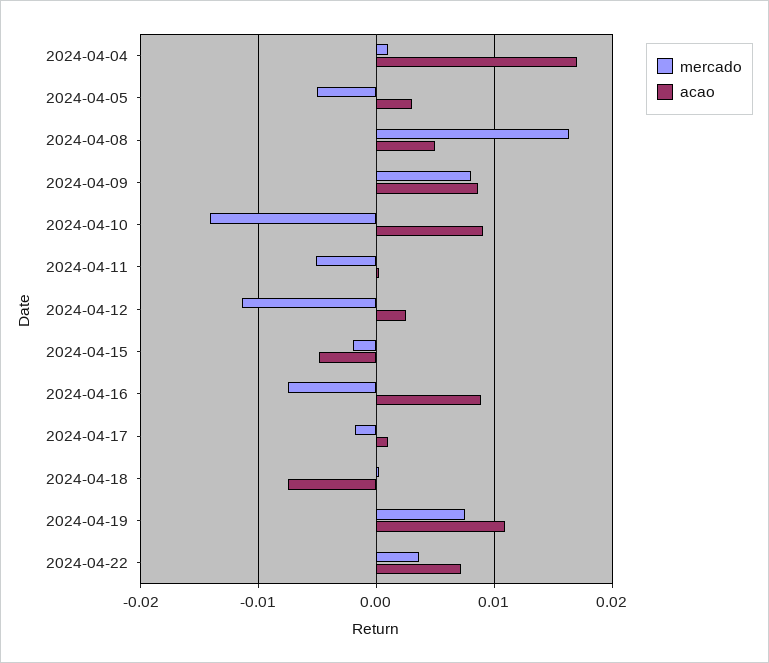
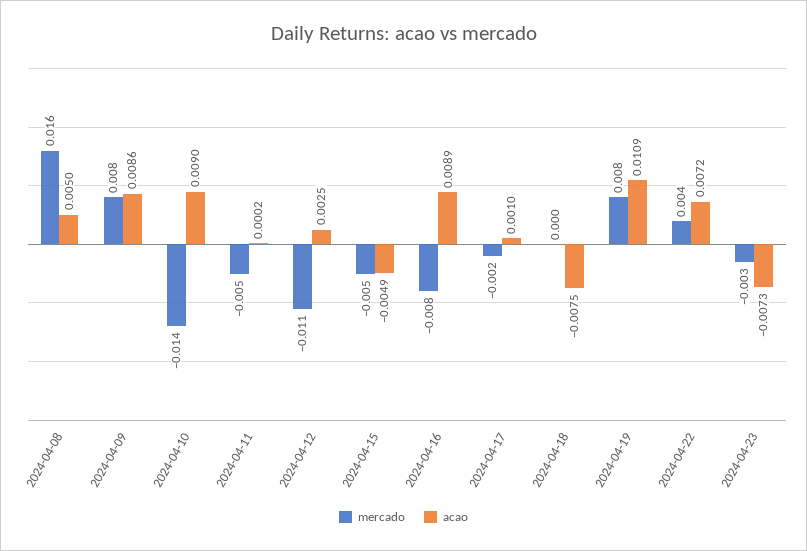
mercado, 2024-04-04: 0.001 -> none
acao, 2024-04-04: 0.017 -> none
mercado, 2024-04-05: -0.005 -> none
acao, 2024-04-05: 0.003 -> none
mercado, 2024-04-15: -0.002 -> -0.005
mercado, 2024-04-23: none -> -0.003
acao, 2024-04-23: none -> -0.0073

